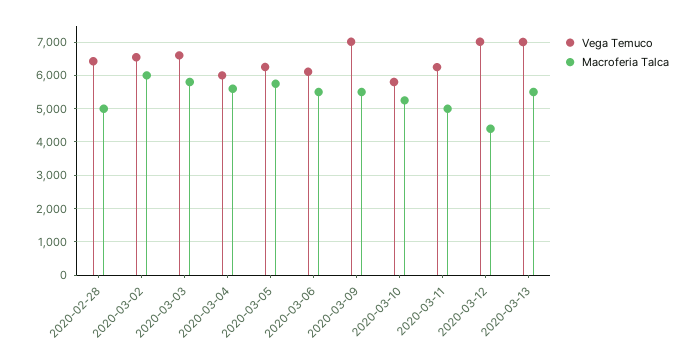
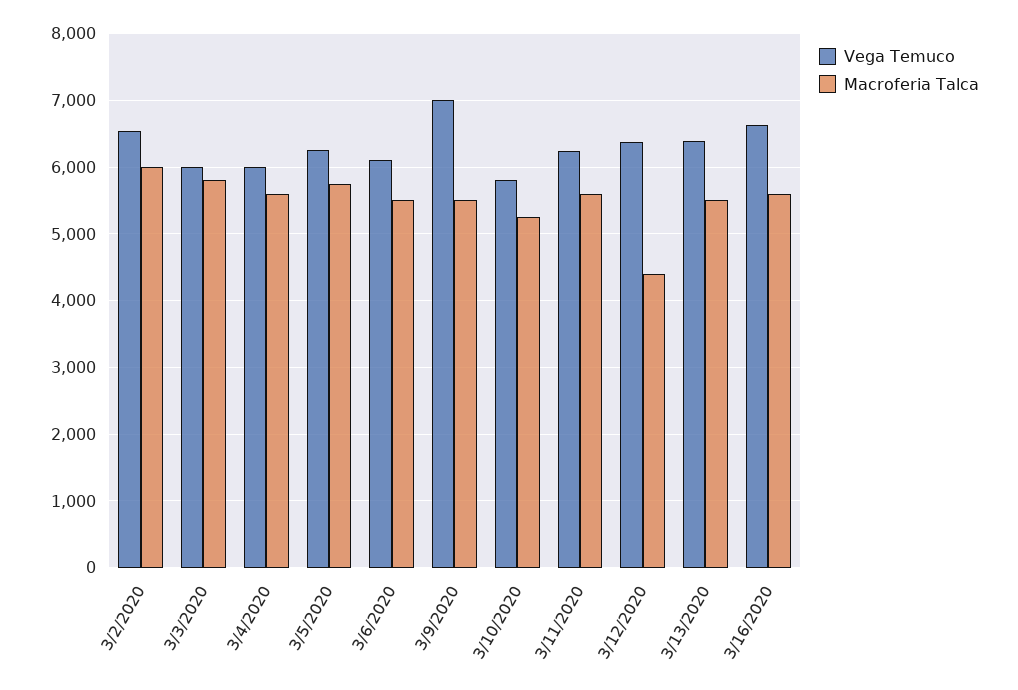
Vega Temuco, 2020-02-28: 6400 -> none
Macroferia Talca, 2020-02-28: 5000 -> none
Vega Temuco, 2020-03-03: 6600 -> 6000
Macroferia Talca, 2020-03-11: 5000 -> 5600
Vega Temuco, 2020-03-12: 7000 -> 6400
Vega Temuco, 2020-03-13: 7000 -> 6400
Vega Temuco, 3/16/2020: none -> 6600
Macroferia Talca, 3/16/2020: none -> 5600

